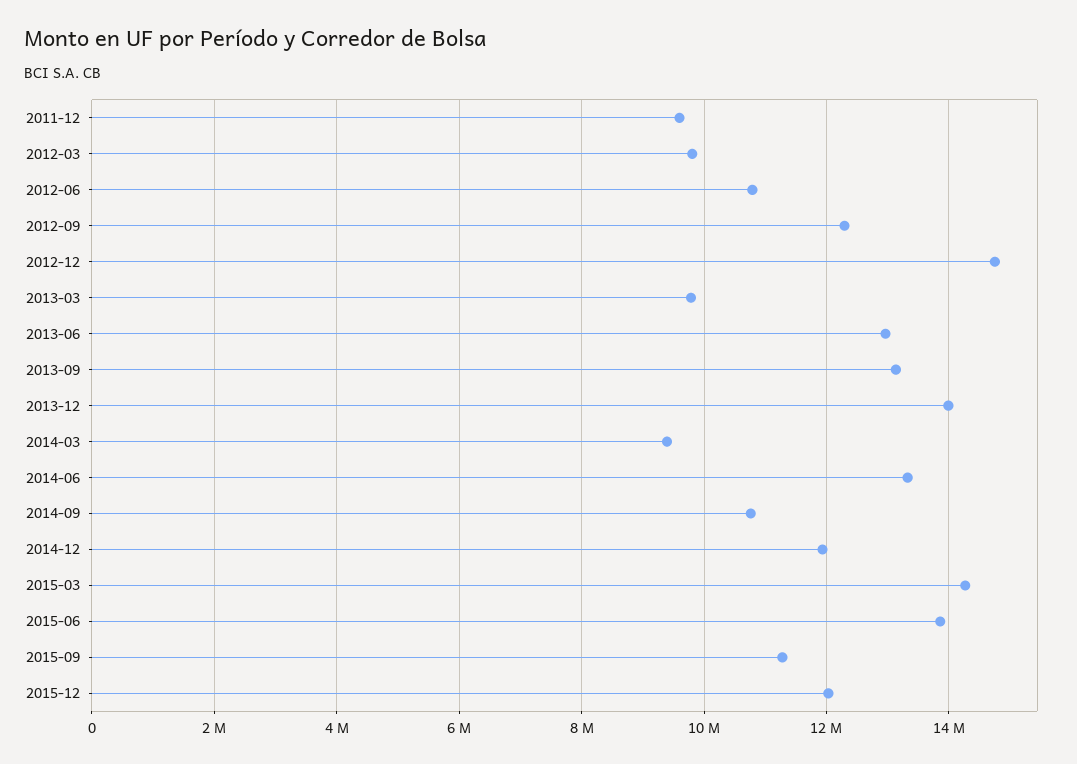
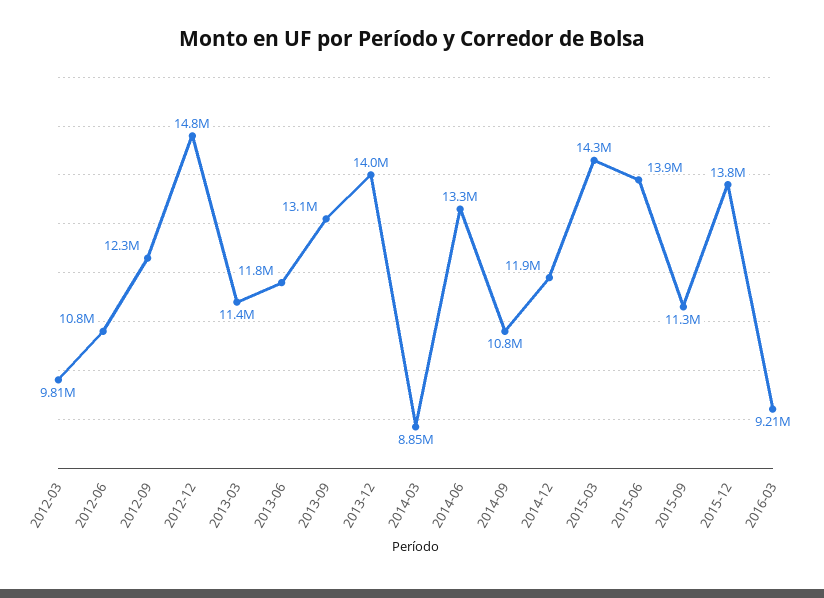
2011-12: 9600000 -> none
2013-03: 9800000 -> 11400000
2013-06: 13000000 -> 11800000
2014-03: 9400000 -> 8850000
2015-12: 12000000 -> 13800000
2016-03: none -> 9210000

